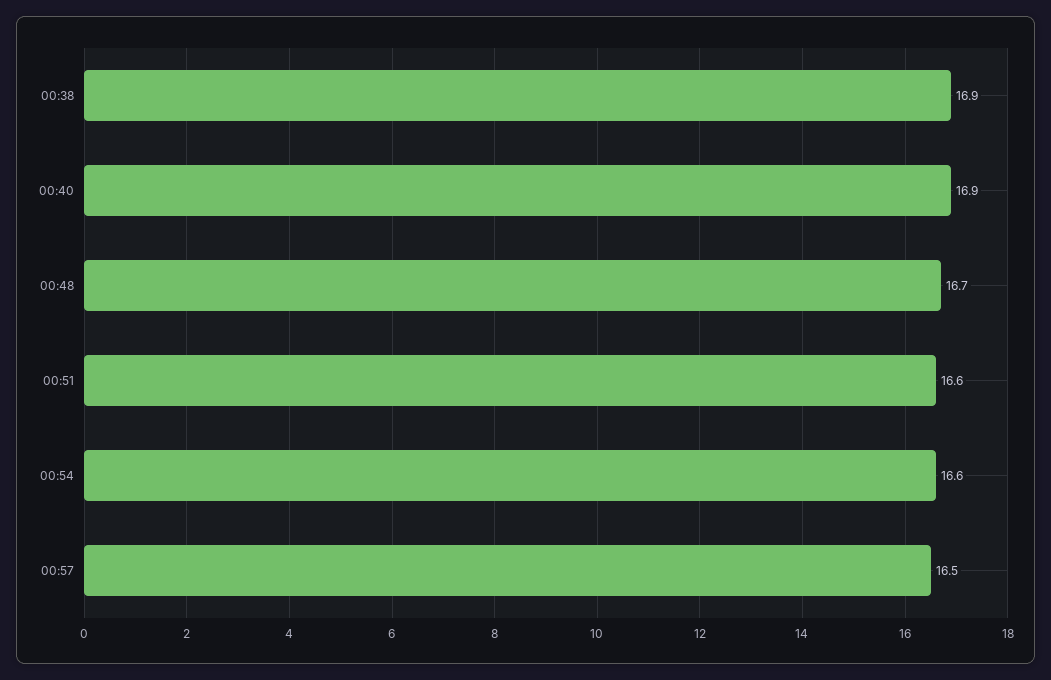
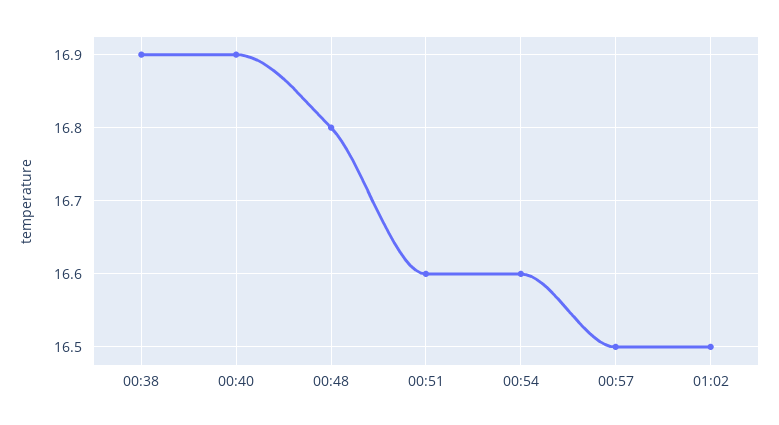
00:48: 16.7 -> 16.8
01:02: none -> 16.5

